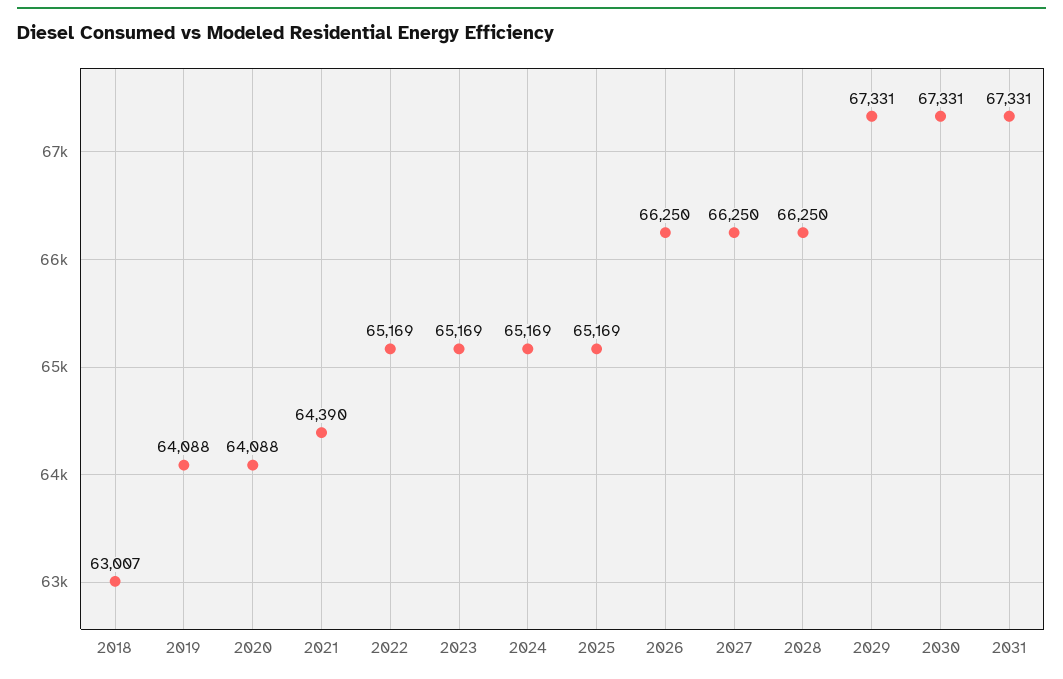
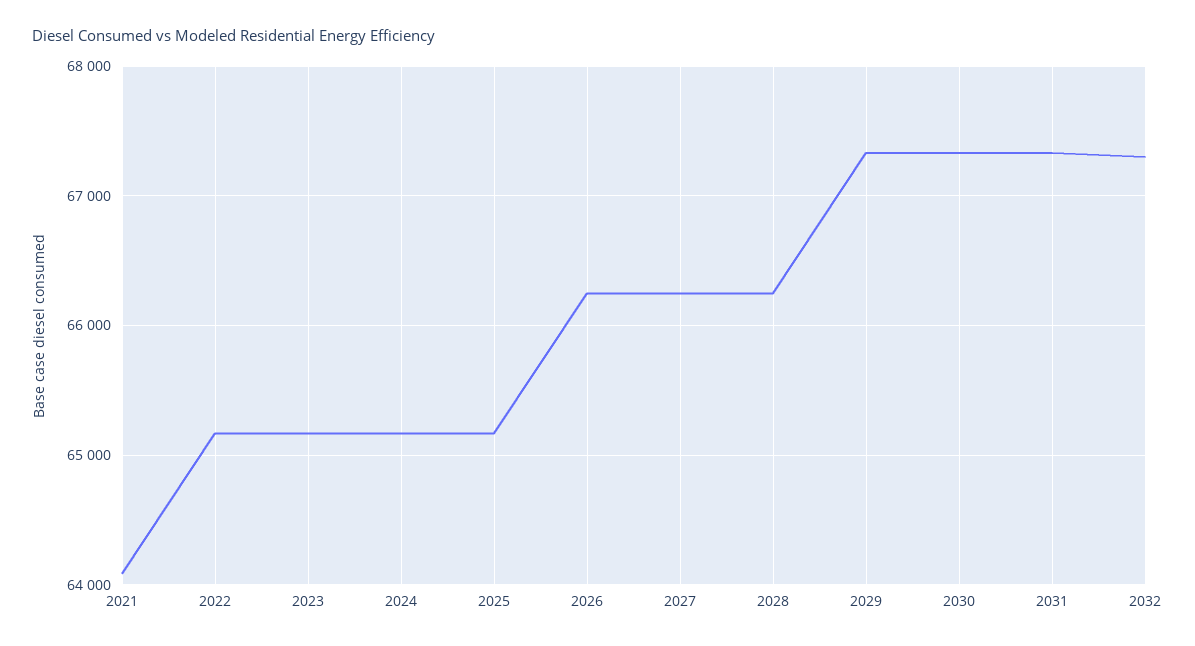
2018: 63007 -> none
2019: 64088 -> none
2020: 64088 -> none
2021: 64390 -> 64100
2032: none -> 67300

